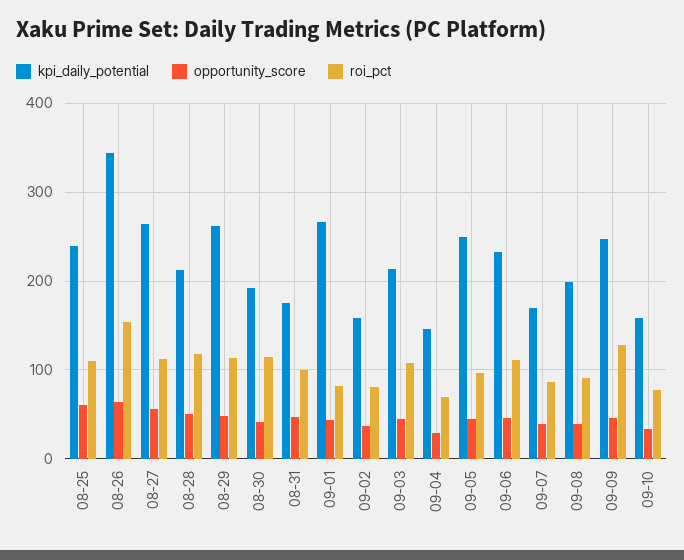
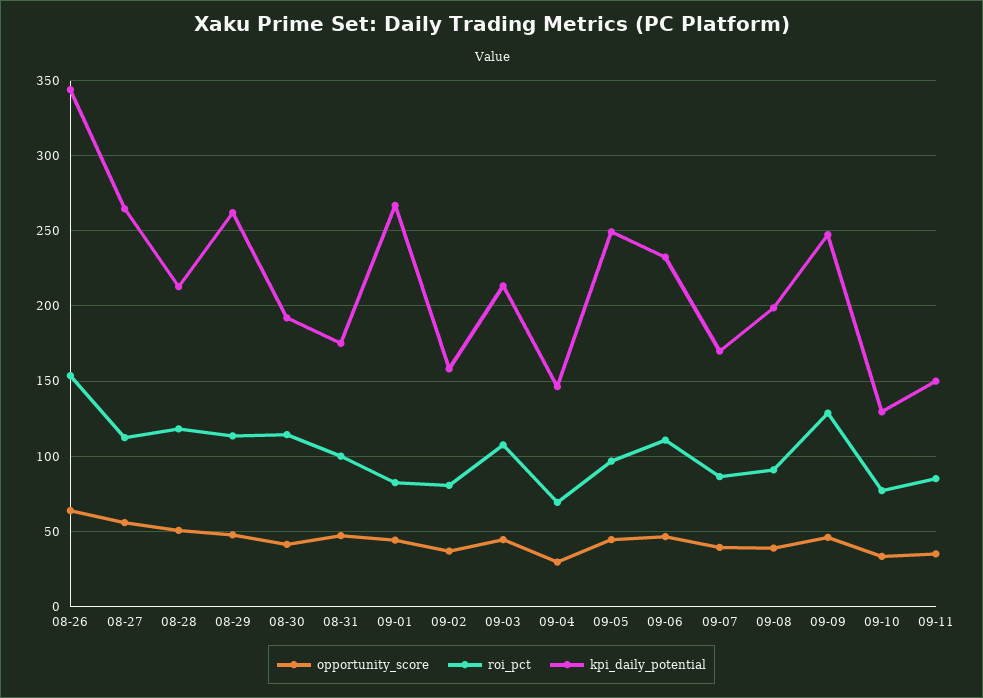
kpi_daily_potential, 08-25: 240 -> none
opportunity_score, 08-25: 60 -> none
roi_pct, 08-25: 110 -> none
kpi_daily_potential, 09-10: 160 -> 130
opportunity_score, 09-11: none -> 35
roi_pct, 09-11: none -> 85
kpi_daily_potential, 09-11: none -> 150

